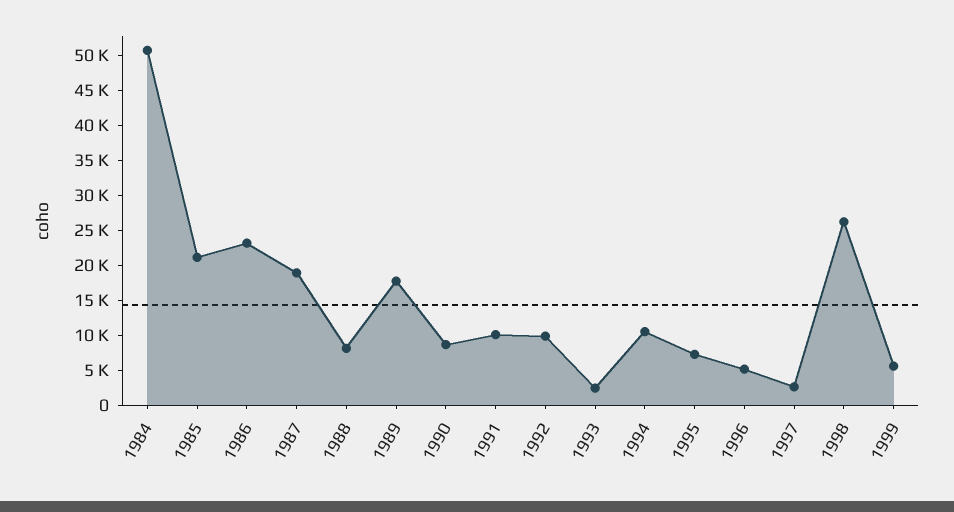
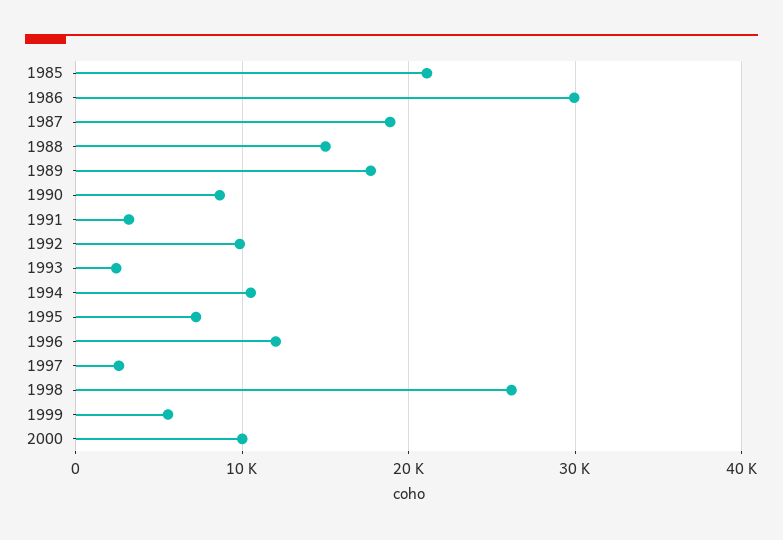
1984: 50000 -> none
1986: 22500 -> 30000
1988: 7500 -> 15000
1991: 10000 -> 3000
1996: 5000 -> 12000
2000: none -> 10000

